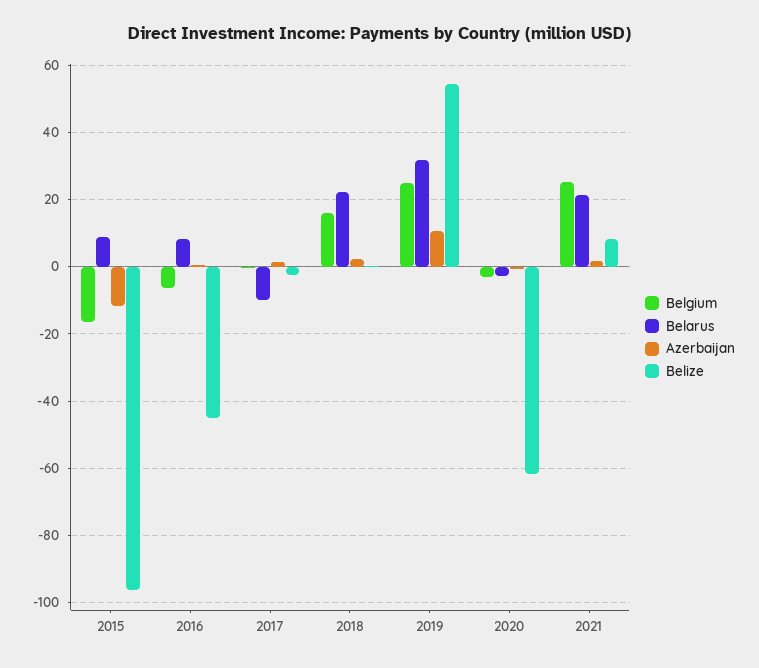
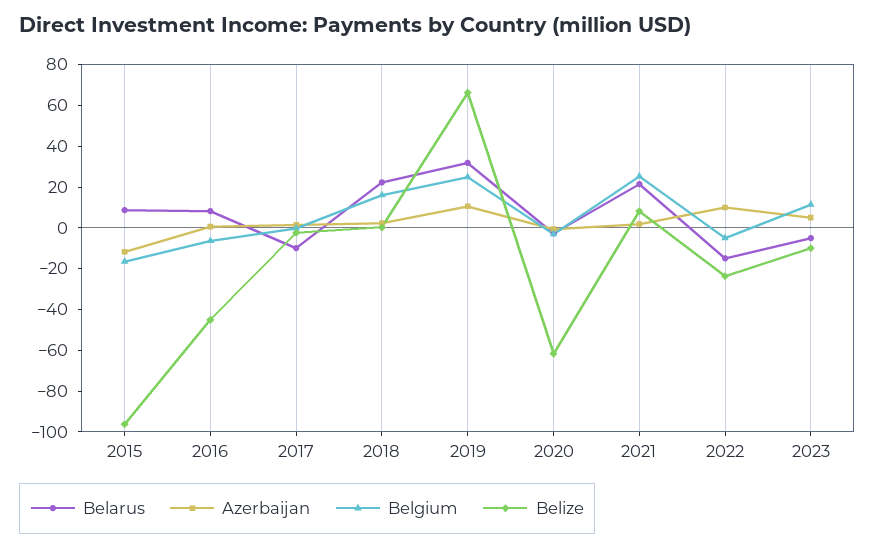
Belize, 2019: 54 -> 65
Belarus, 2022: none -> -15
Azerbaijan, 2022: none -> 10
Belgium, 2022: none -> -5
Belize, 2022: none -> -25
Belarus, 2023: none -> -5
Azerbaijan, 2023: none -> 5
Belgium, 2023: none -> 10
Belize, 2023: none -> -10

